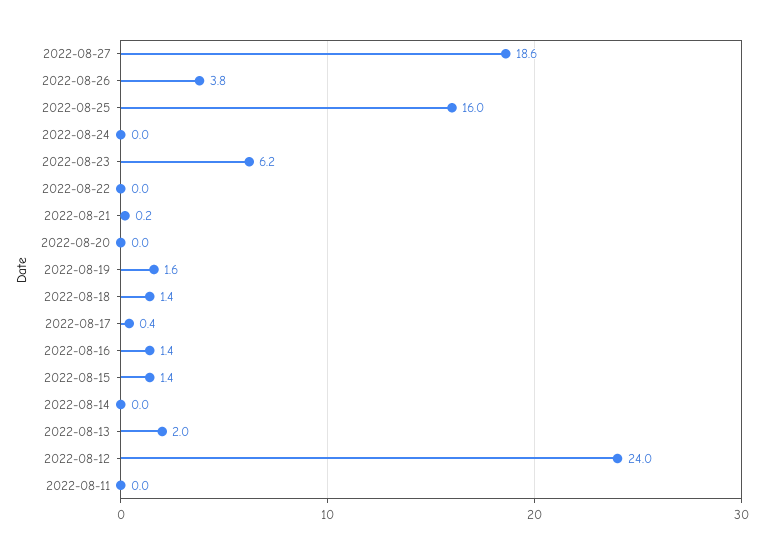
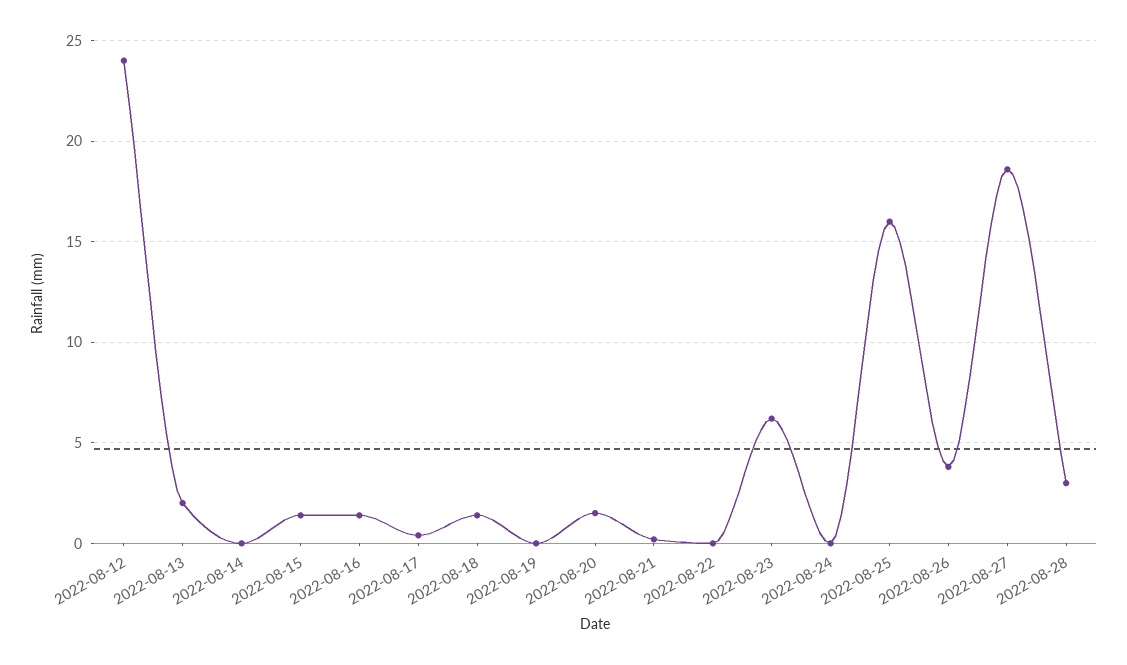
2022-08-20: 0 -> 1.5
2022-08-19: 1.6 -> 0
2022-08-11: 0 -> none
2022-08-28: none -> 3

